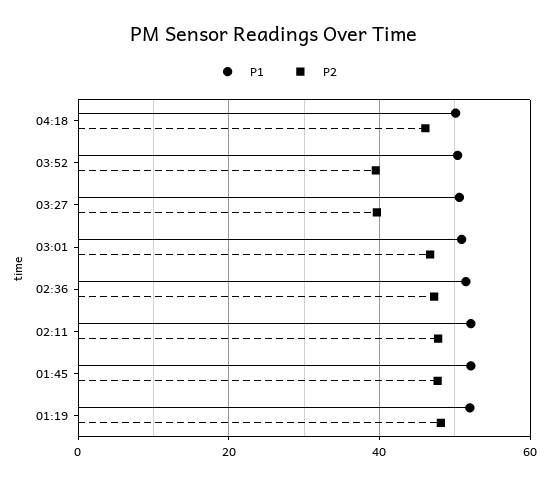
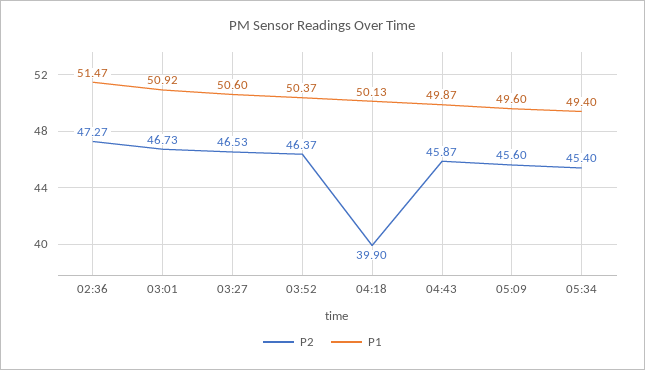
P2, 04:18: 46 -> 39.9
P2, 03:52: 40 -> 46.37
P2, 03:27: 40 -> 46.53
P1, 02:11: 52 -> none
P2, 02:11: 48 -> none
P1, 01:45: 52 -> none
P2, 01:45: 48 -> none
P1, 01:19: 52 -> none
P2, 01:19: 48 -> none
P2, 04:43: none -> 45.87
P1, 04:43: none -> 49.87
P2, 05:09: none -> 45.6
P1, 05:09: none -> 49.6
P2, 05:34: none -> 45.4
P1, 05:34: none -> 49.4

